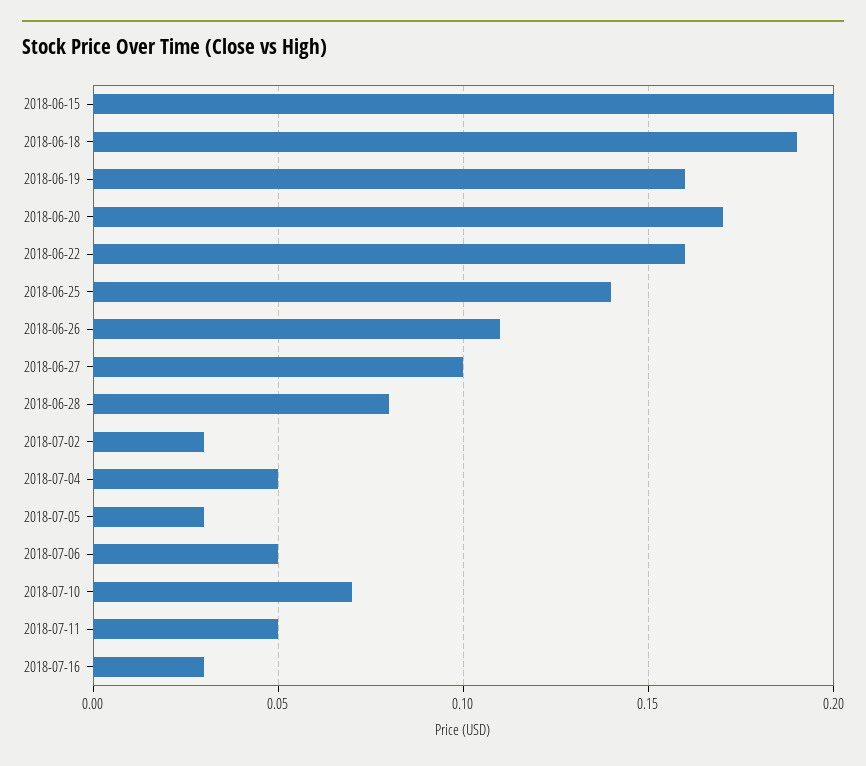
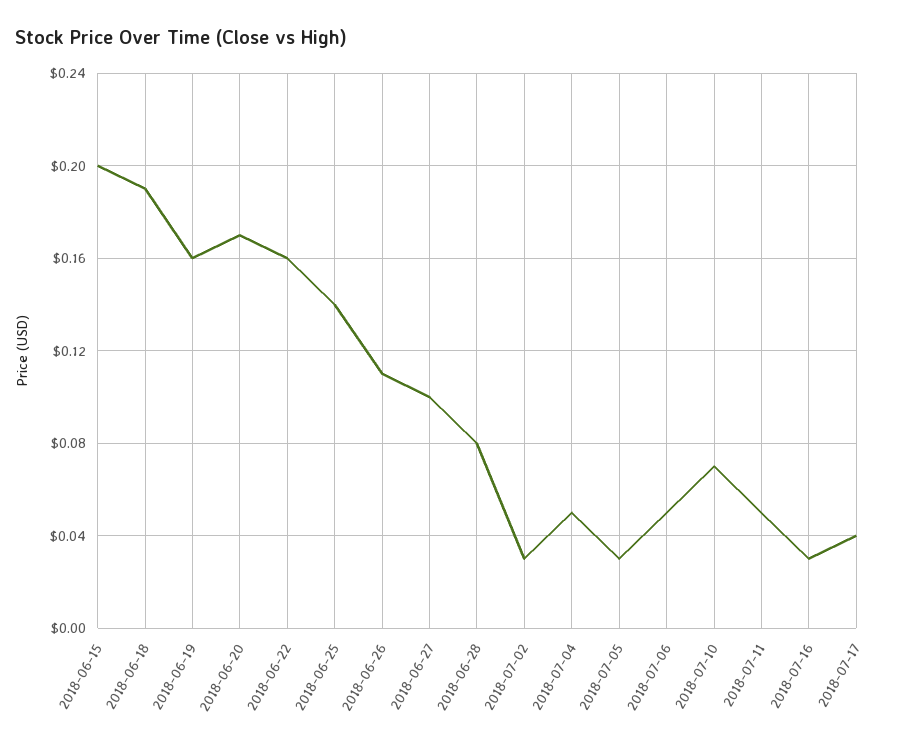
2018-07-17: none -> 0.04

